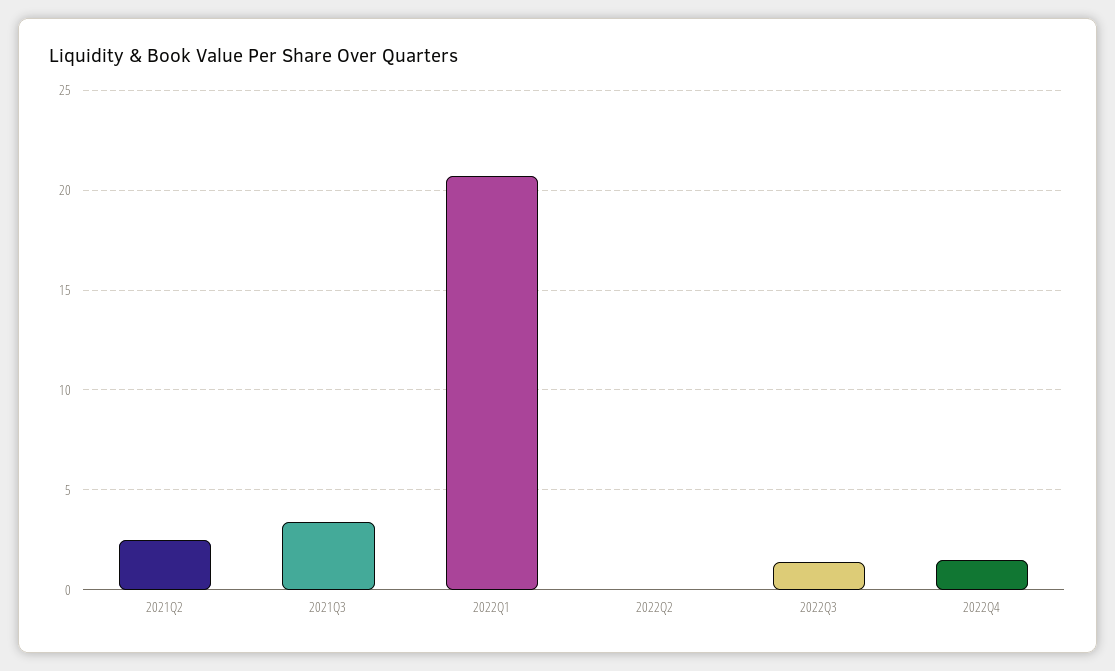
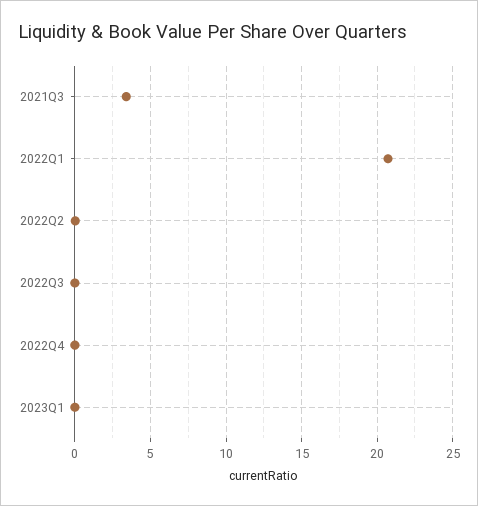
2021Q2: 2.5 -> none
2022Q3: 1.5 -> 0
2022Q4: 1.5 -> 0
2023Q1: none -> 0

